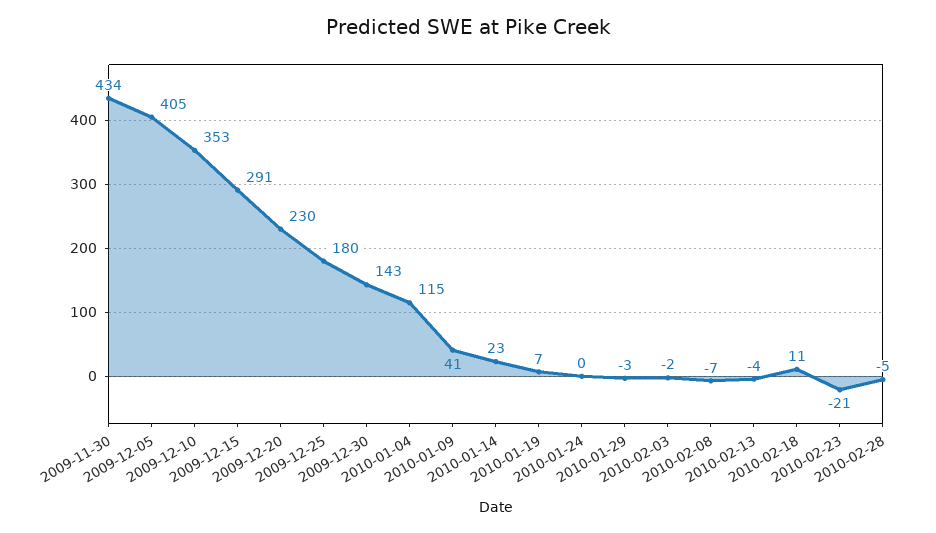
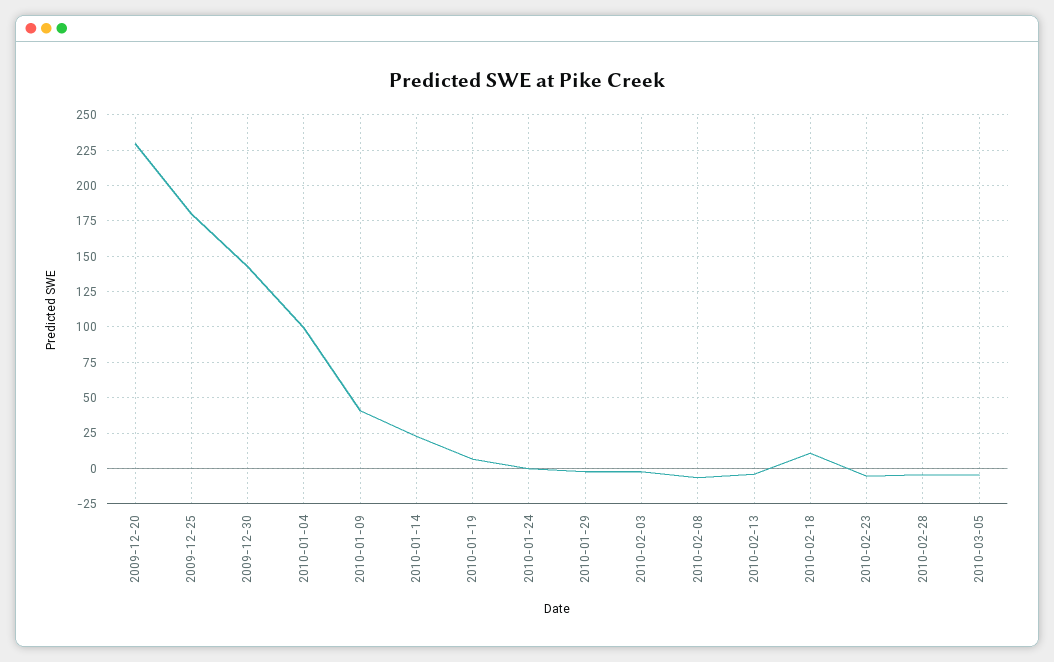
2009-11-30: 434 -> none
2009-12-05: 405 -> none
2009-12-10: 353 -> none
2009-12-15: 291 -> none
2010-01-04: 115 -> 100
2010-02-23: -21 -> -5
2010-03-05: none -> -5

